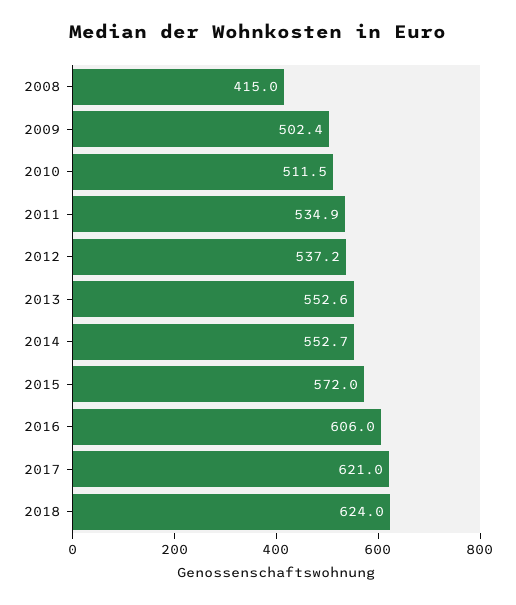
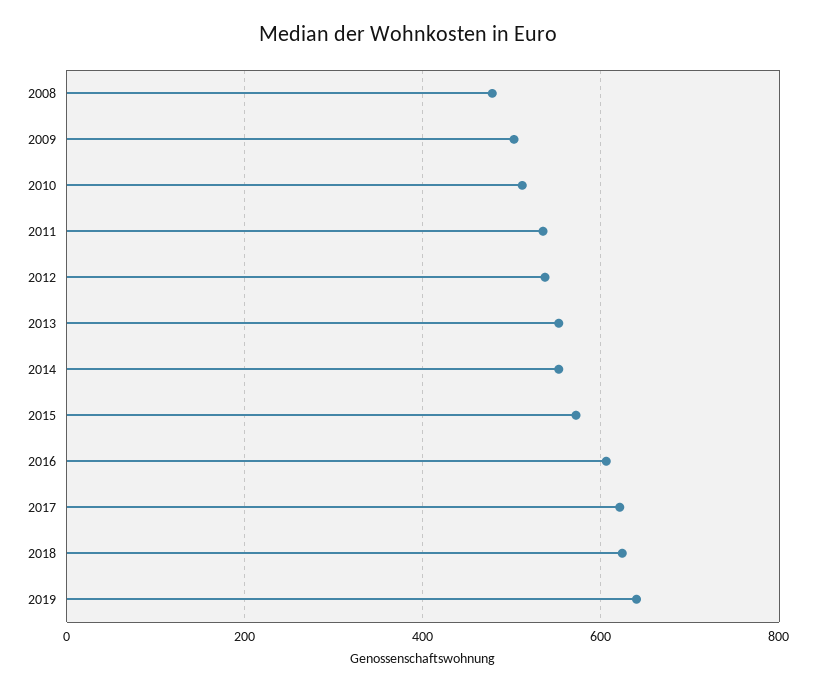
2008: 415 -> 480
2019: none -> 640

